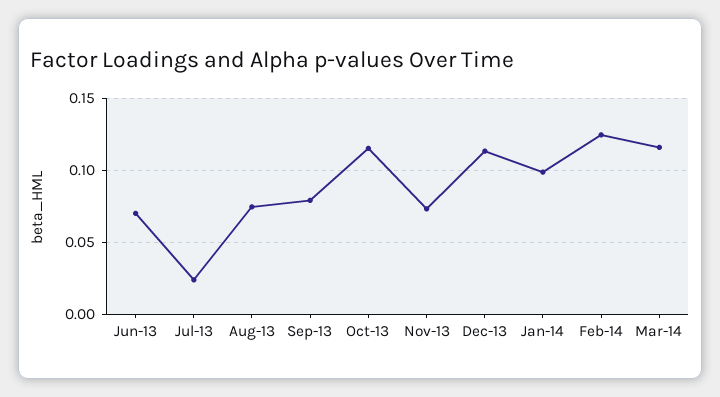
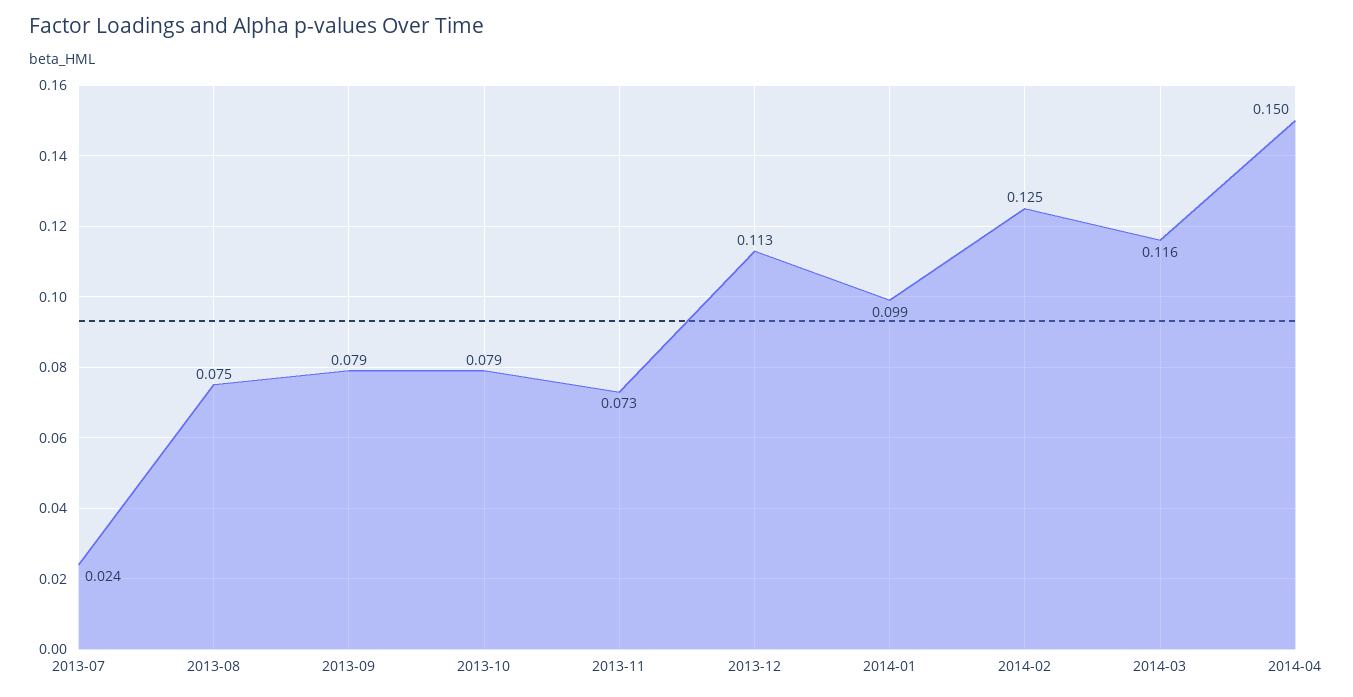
Jun-13: 0.07 -> none
Oct-13: 0.115 -> 0.079
2014-04: none -> 0.15

